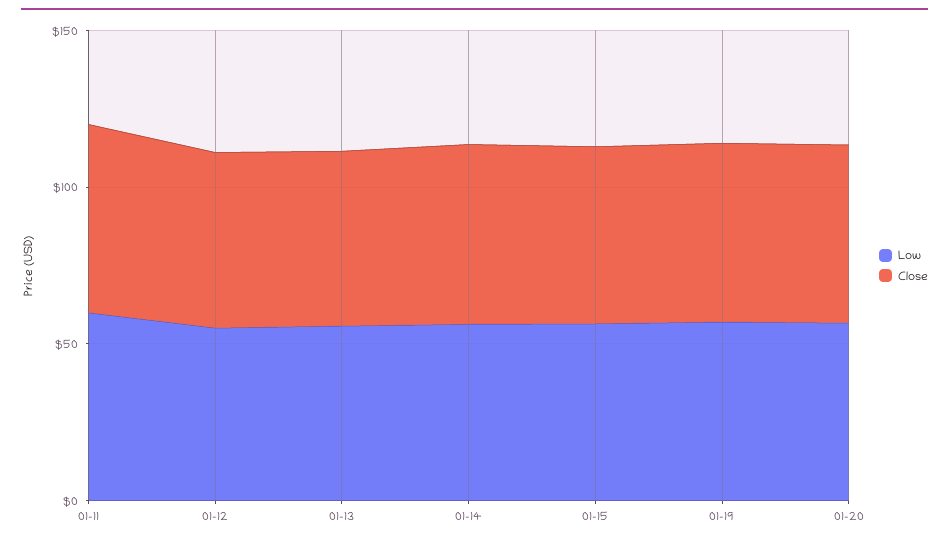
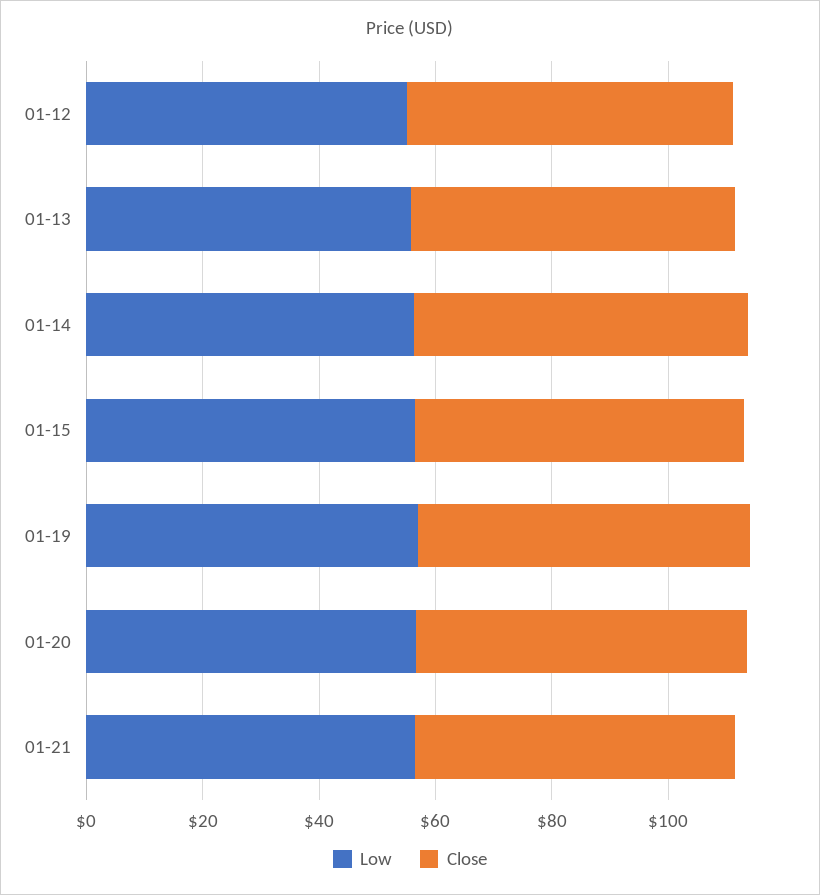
Low, 01-11: 60 -> none
Close, 01-11: 60 -> none
Low, 01-21: none -> 55
Close, 01-21: none -> 55

